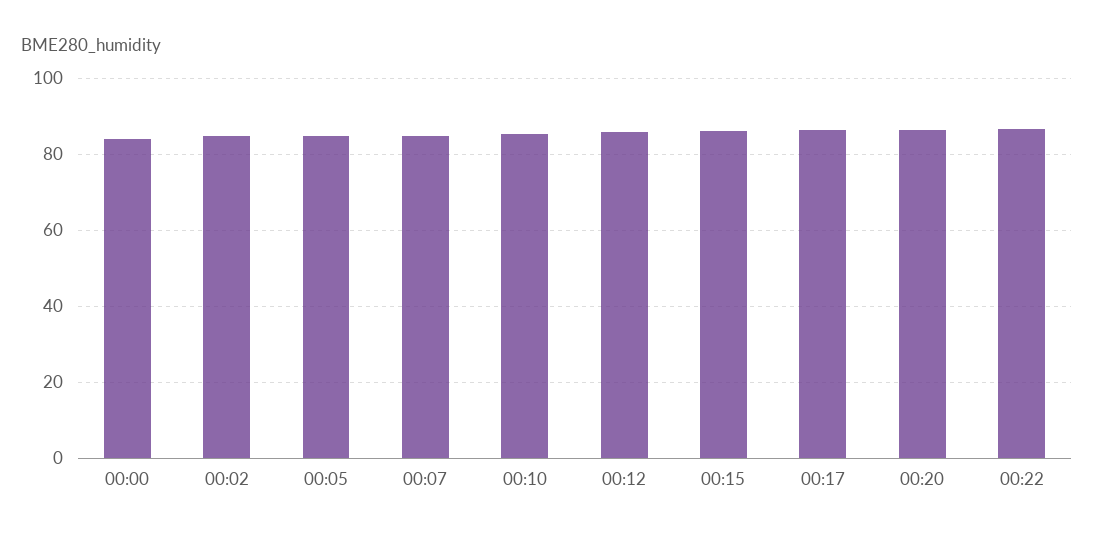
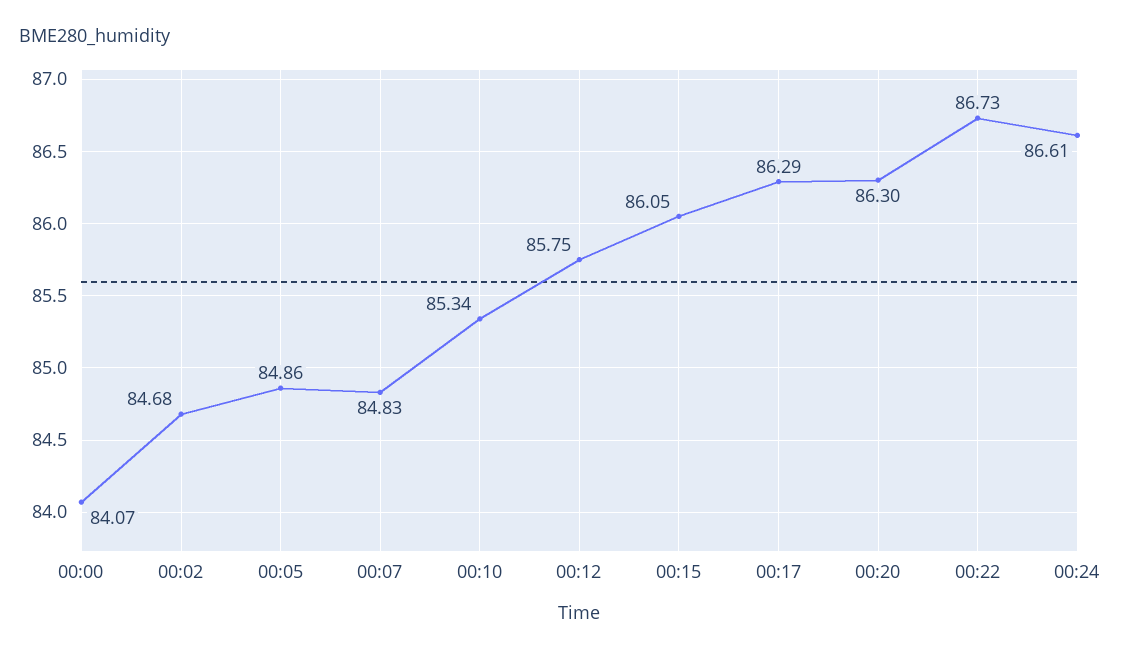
00:24: none -> 86.61

